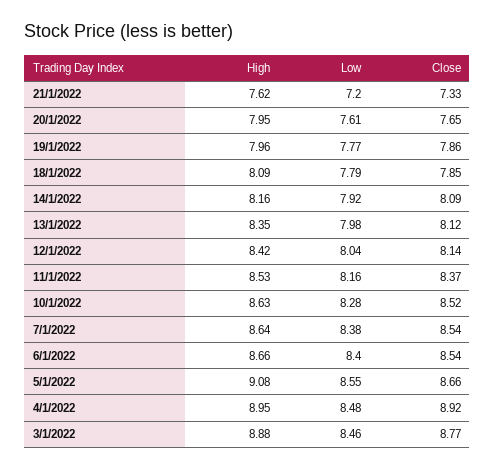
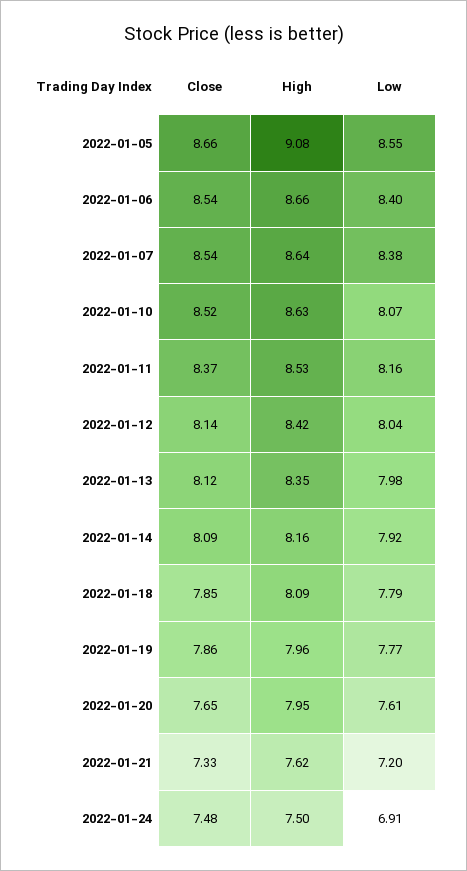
Low, 10/1/2022: 8.28 -> 8.07
High, 4/1/2022: 8.95 -> none
Low, 4/1/2022: 8.48 -> none
Close, 4/1/2022: 8.92 -> none
High, 3/1/2022: 8.88 -> none
Low, 3/1/2022: 8.46 -> none
Close, 3/1/2022: 8.77 -> none
Close, 2022-01-24: none -> 7.48
High, 2022-01-24: none -> 7.5
Low, 2022-01-24: none -> 6.91

